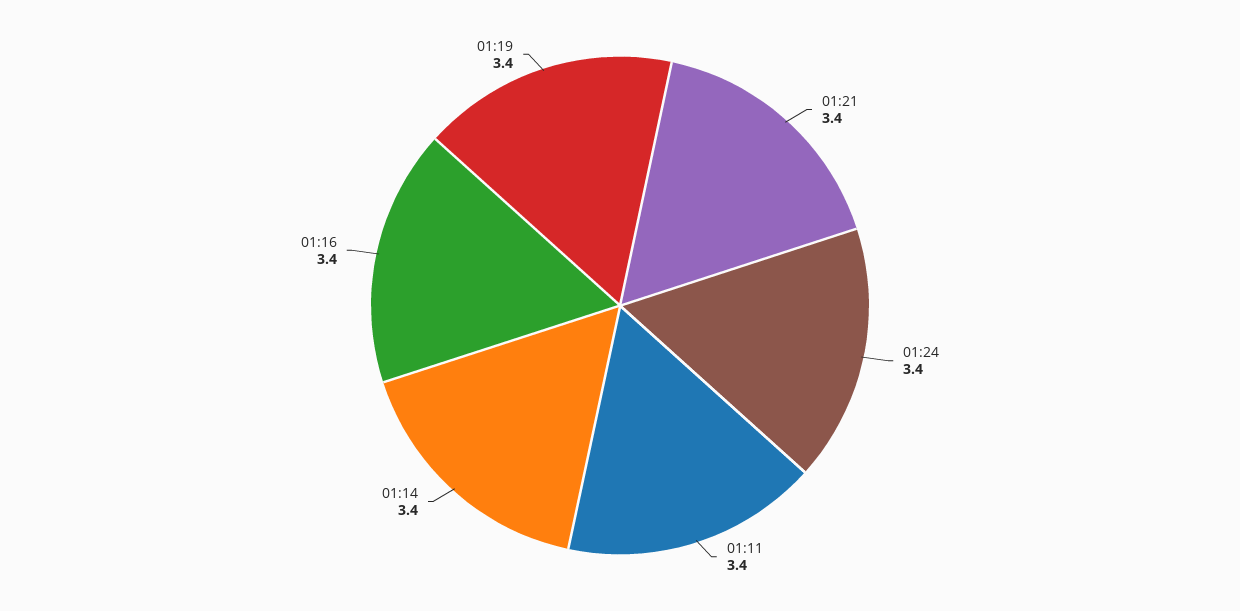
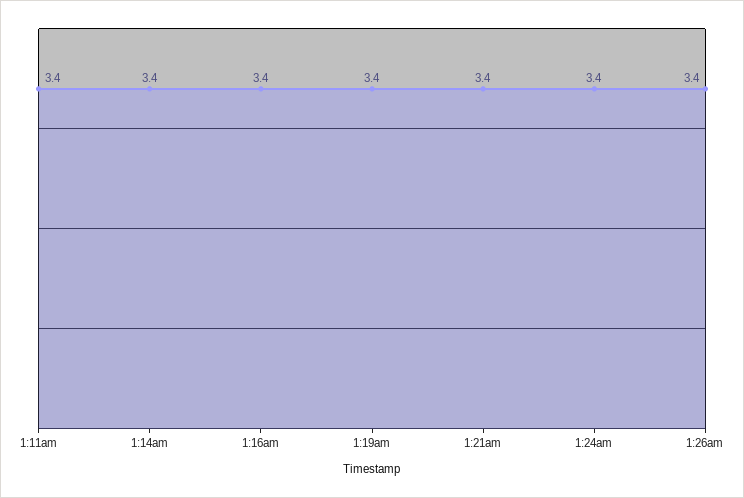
1:26am: none -> 3.4

